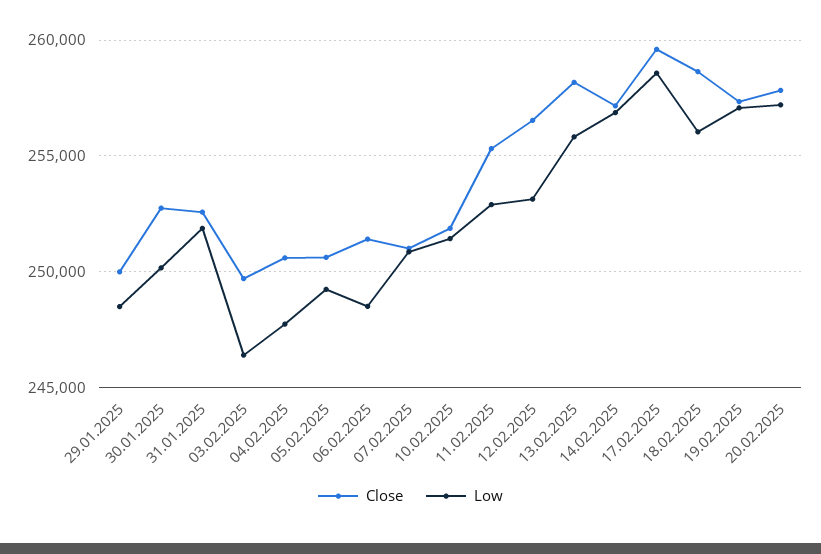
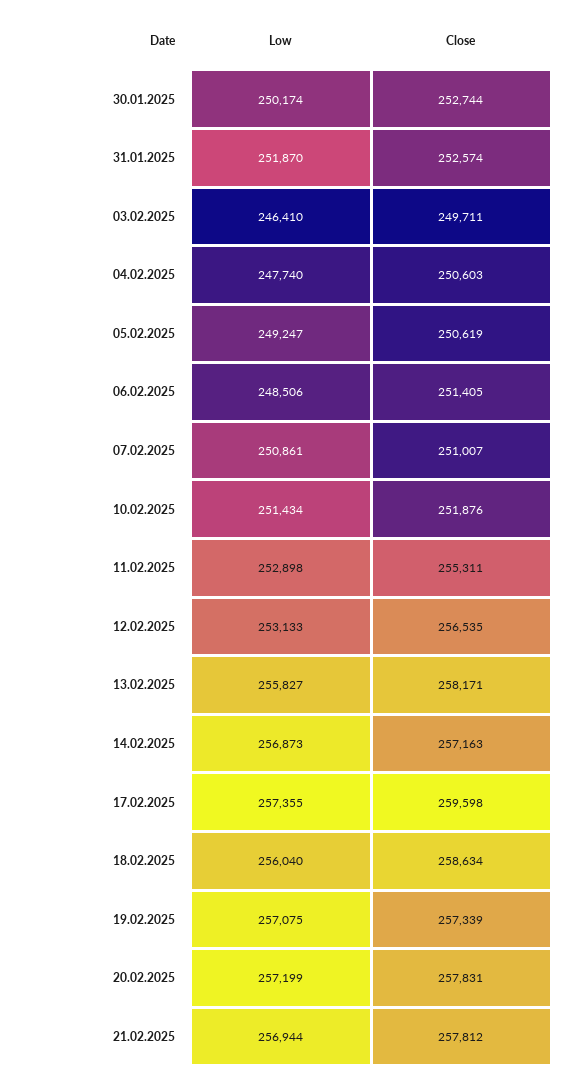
Close, 29.01.2025: 250000 -> none
Low, 29.01.2025: 248500 -> none
Low, 17.02.2025: 258500 -> 257355
Low, 21.02.2025: none -> 256944
Close, 21.02.2025: none -> 257812

